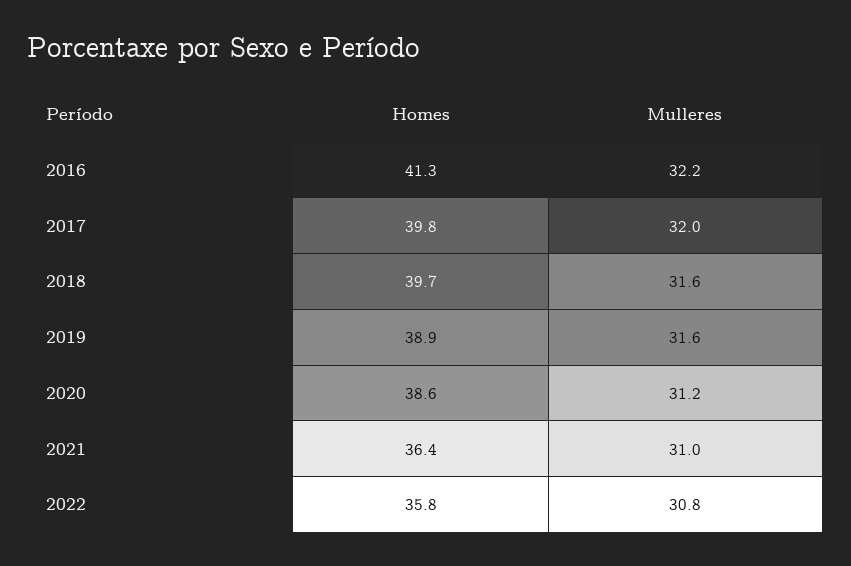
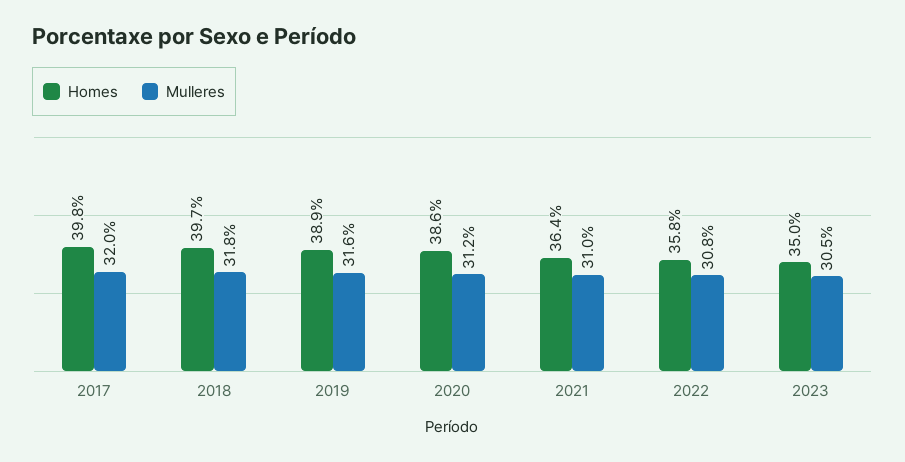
Homes, 2016: 41.3 -> none
Mulleres, 2016: 32.2 -> none
Mulleres, 2018: 31.6 -> 31.8
Homes, 2023: none -> 35
Mulleres, 2023: none -> 30.5

